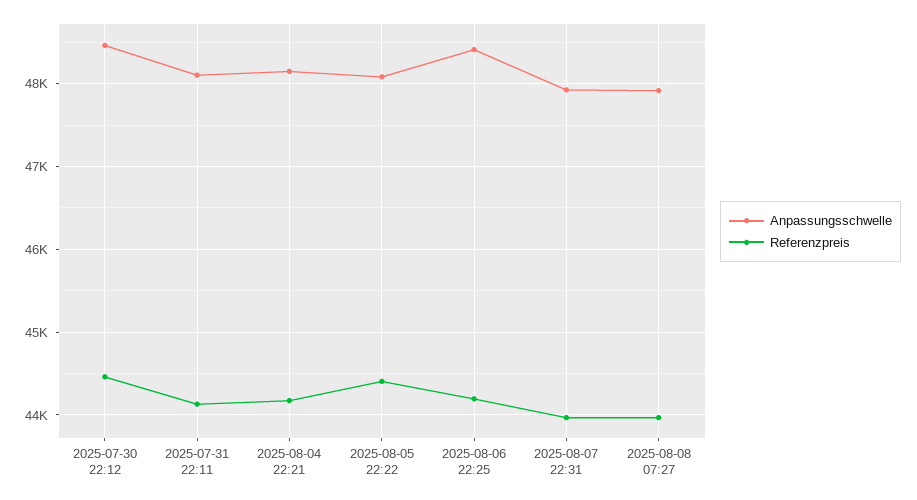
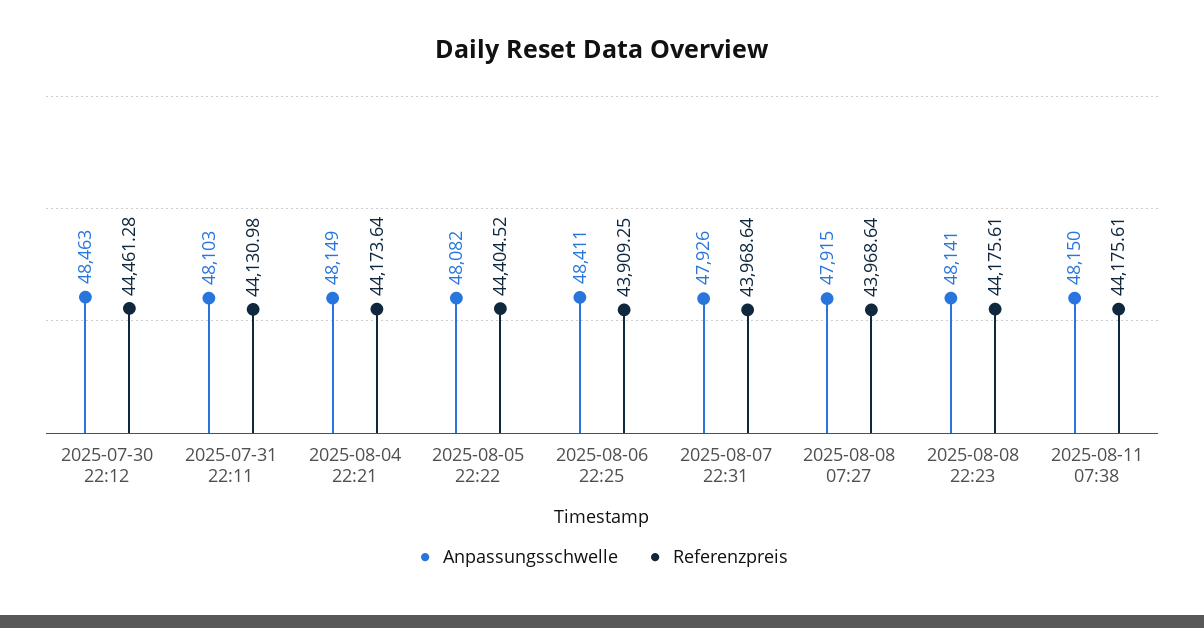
Referenzpreis, 2025-08-06 22:25: 44200 -> 43909.25
Anpassungsschwelle, 2025-08-08 22:23: none -> 48141
Referenzpreis, 2025-08-08 22:23: none -> 44175.61
Anpassungsschwelle, 2025-08-11 07:38: none -> 48150
Referenzpreis, 2025-08-11 07:38: none -> 44175.61

